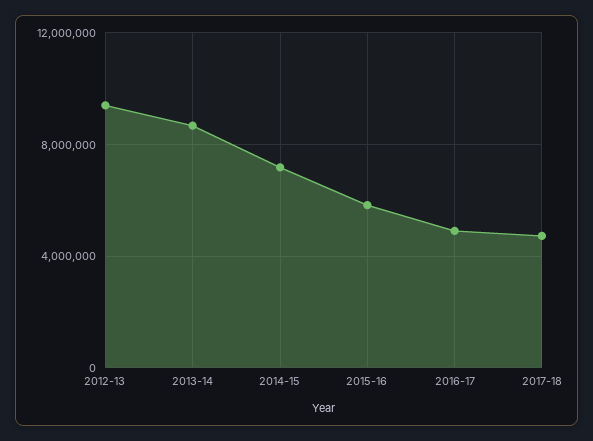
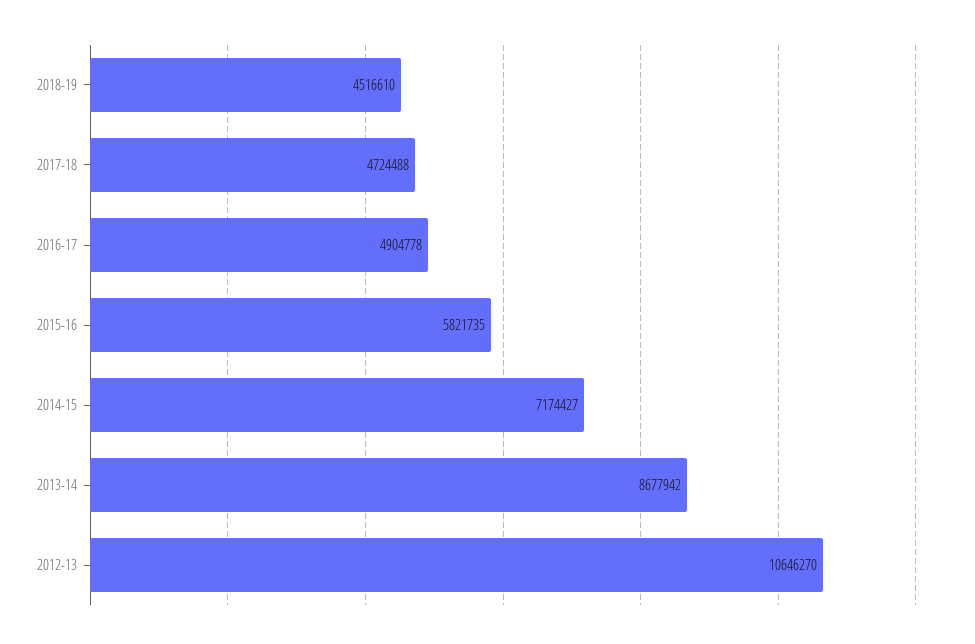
2012-13: 9500000 -> 10646270
2018-19: none -> 4516610

